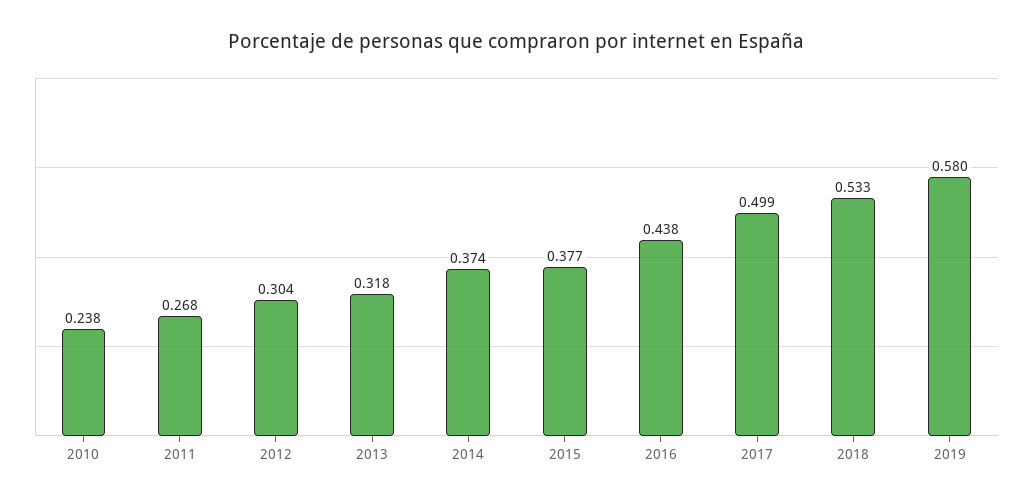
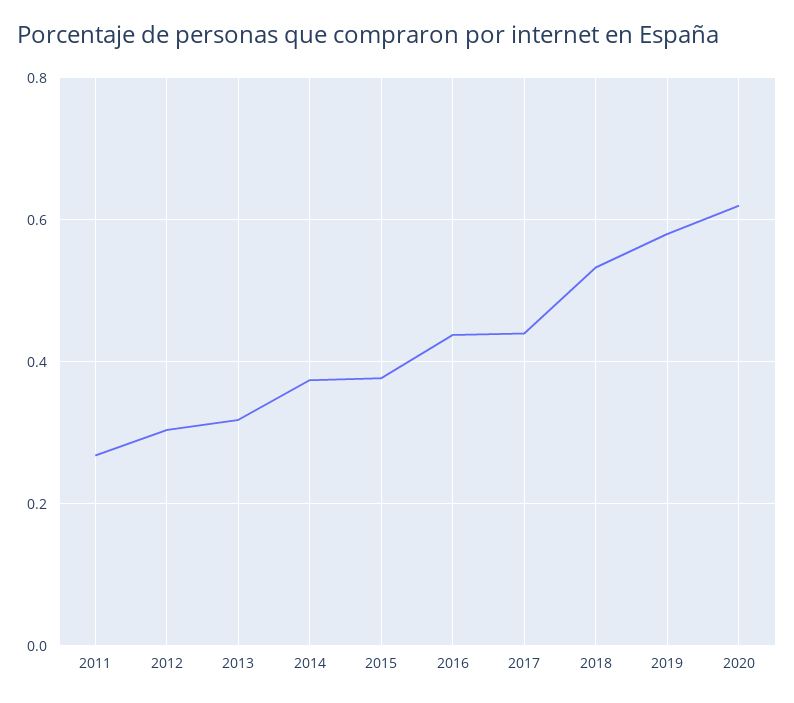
2010: 0.238 -> none
2017: 0.499 -> 0.44
2020: none -> 0.62

